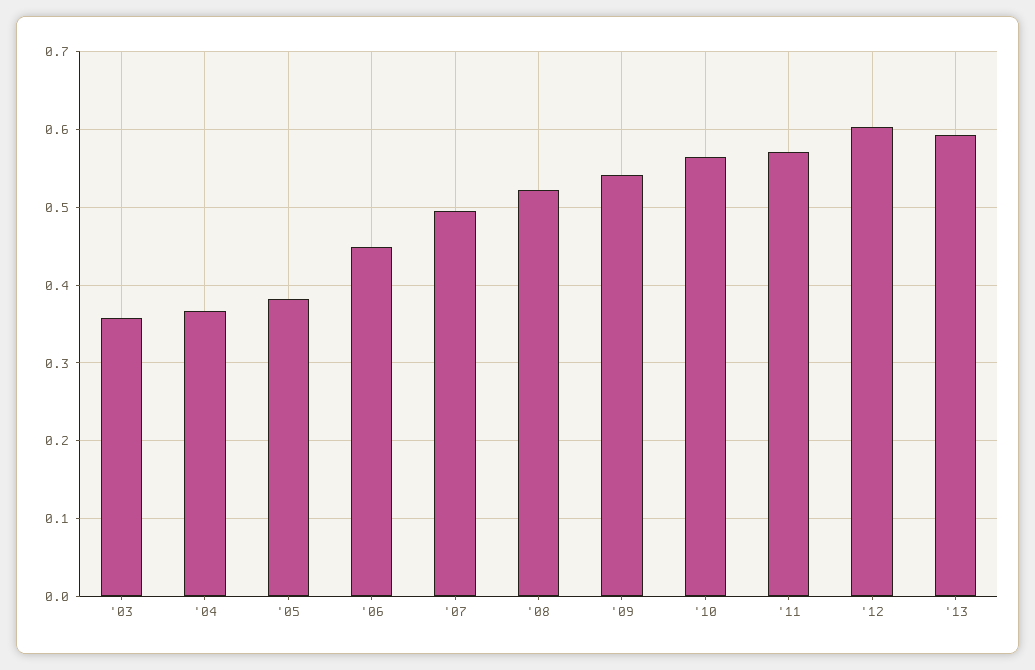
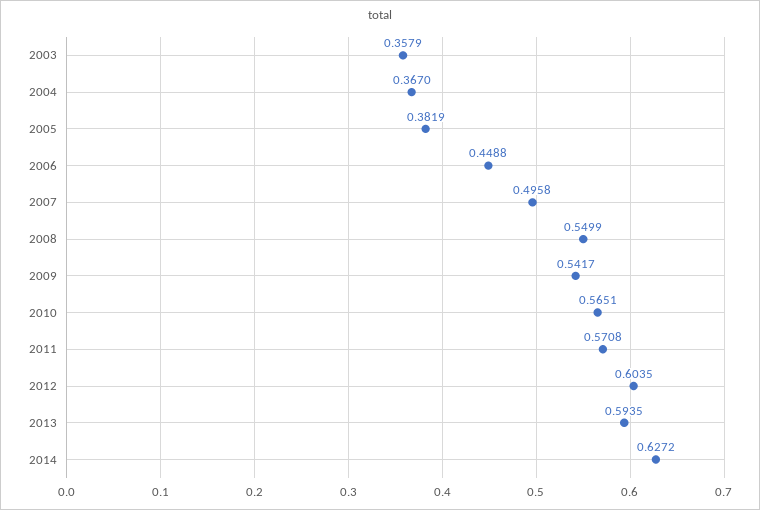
'08: 0.52 -> 0.5499
2014: none -> 0.6272

